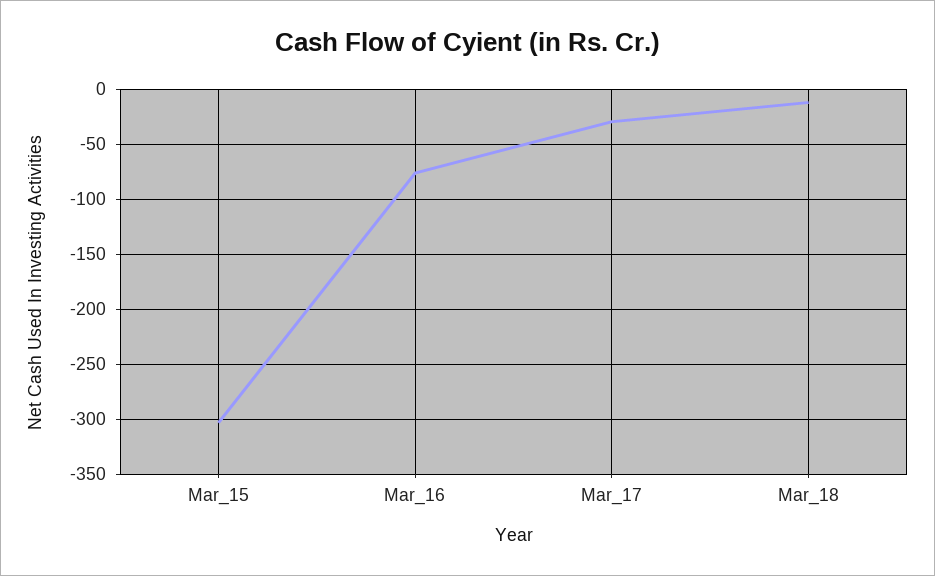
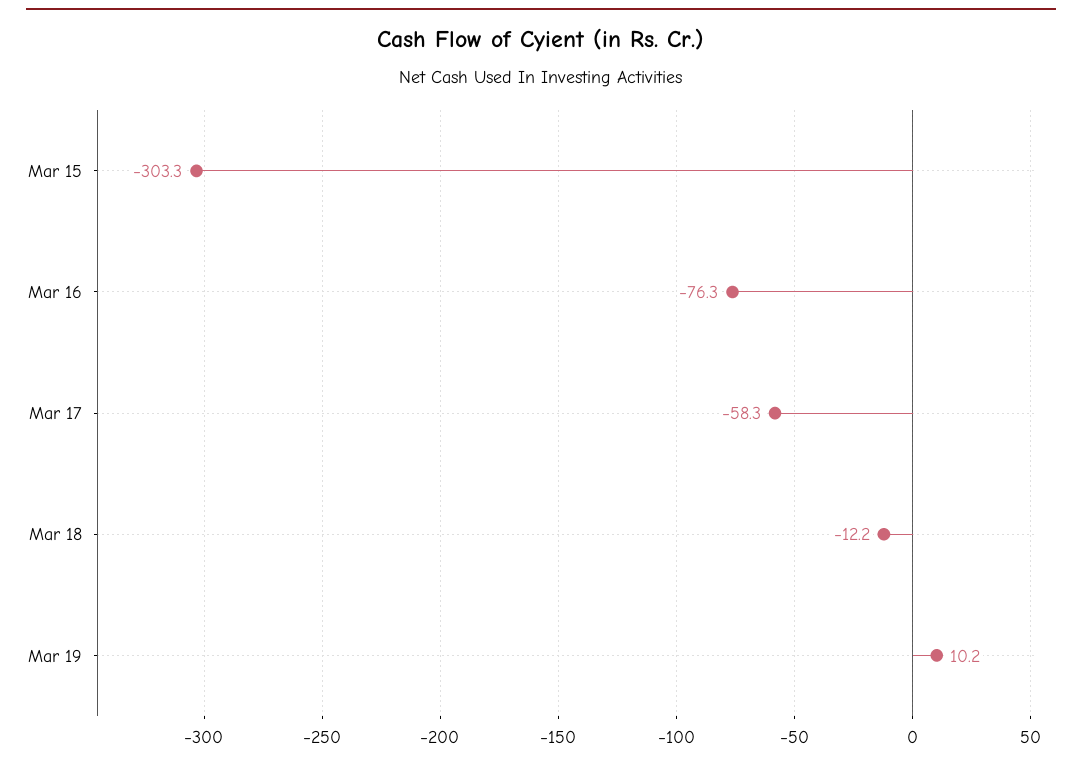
Mar_17: -30 -> -58.3
Mar 19: none -> 10.2

